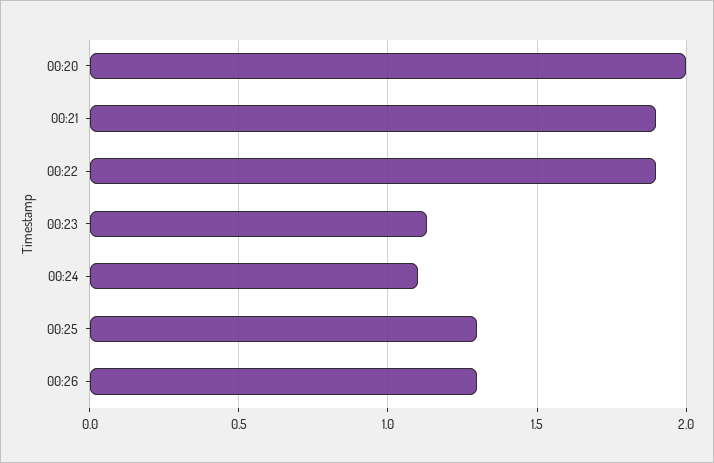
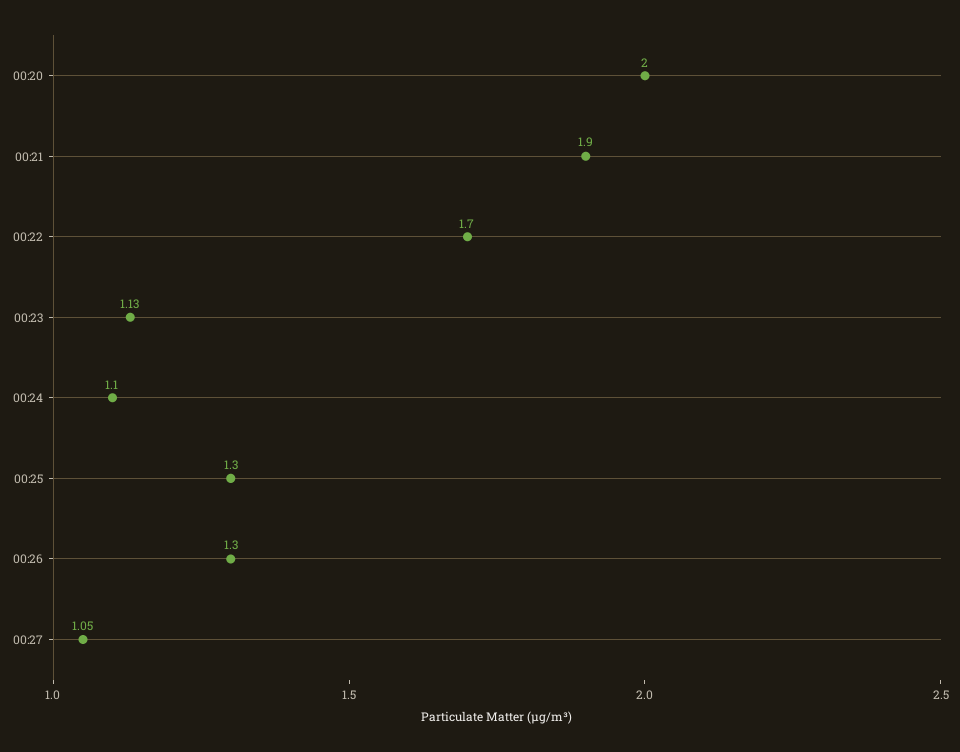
00:22: 1.9 -> 1.7
00:27: none -> 1.05

